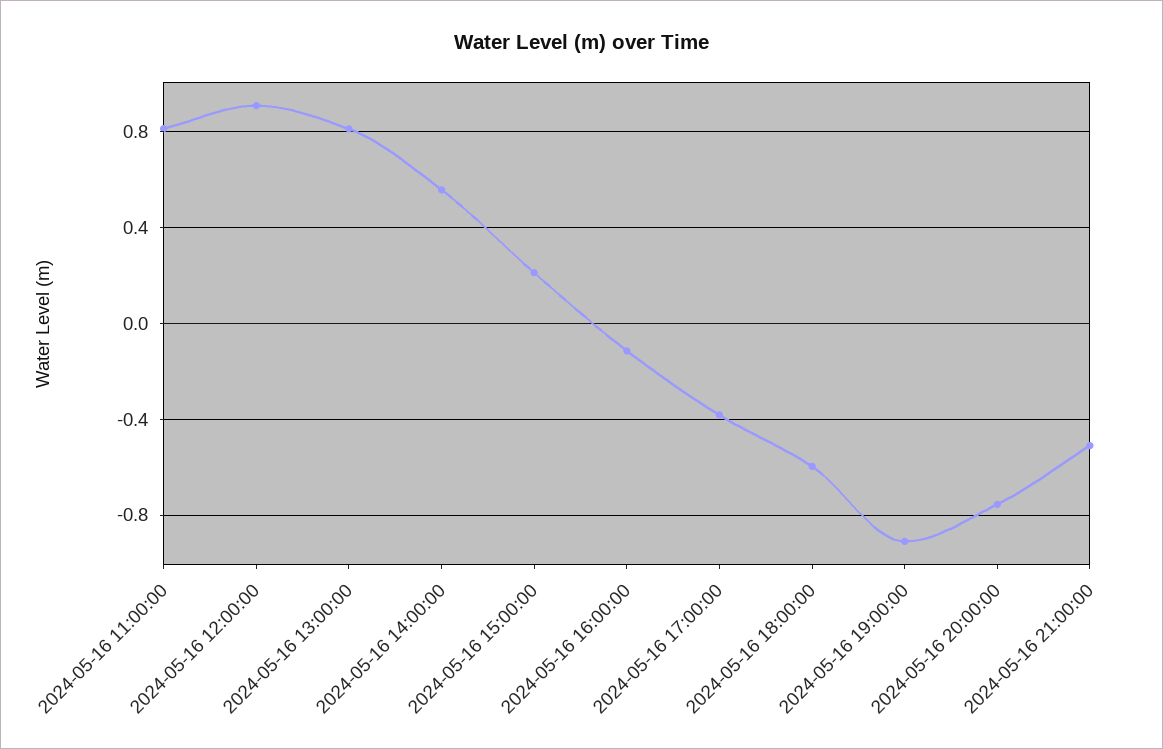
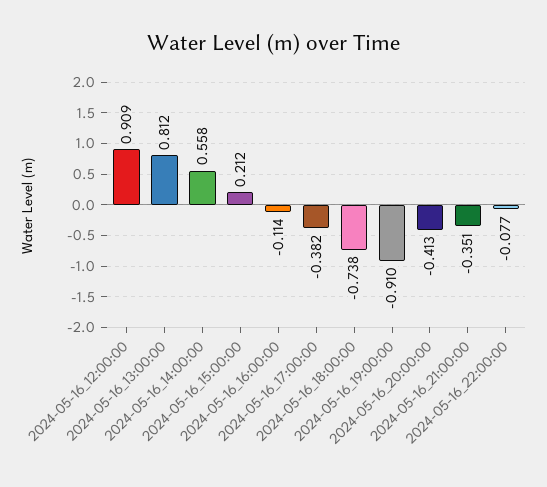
2024-05-16 11:00:00: 0.8 -> none
2024-05-16 18:00:00: -0.6 -> -0.738
2024-05-16 20:00:00: -0.75 -> -0.413
2024-05-16 21:00:00: -0.5 -> -0.351
2024-05-16_22:00:00: none -> -0.077

